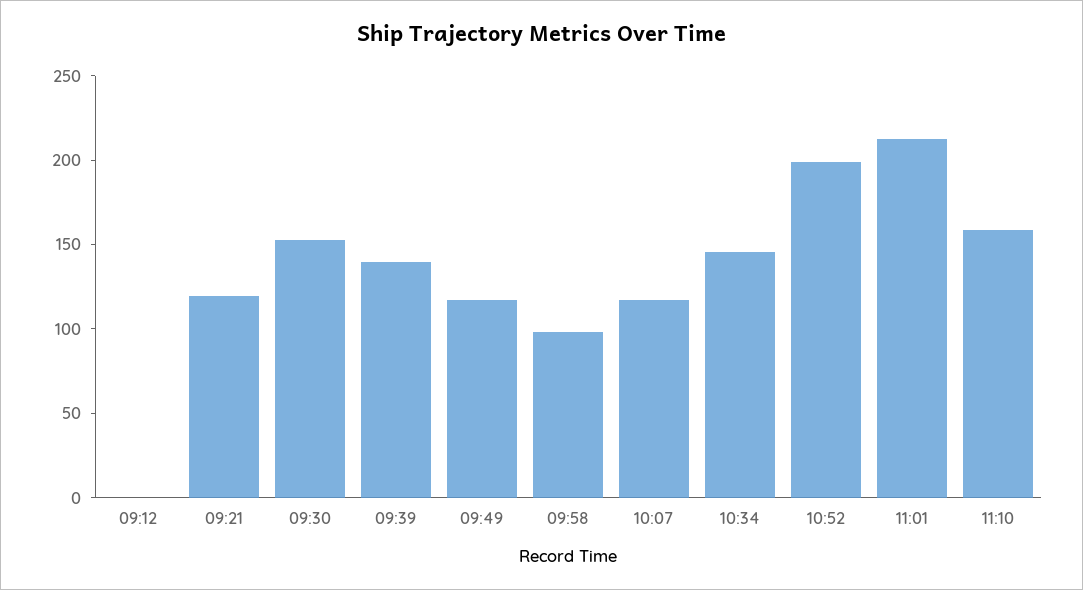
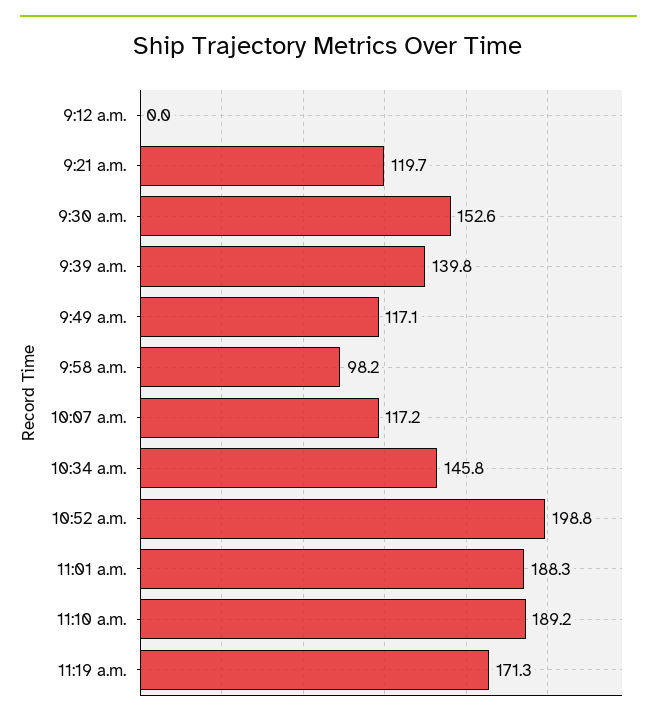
11:01: 210 -> 188.3
11:10: 160 -> 189.2
11:19 a.m.: none -> 171.3

